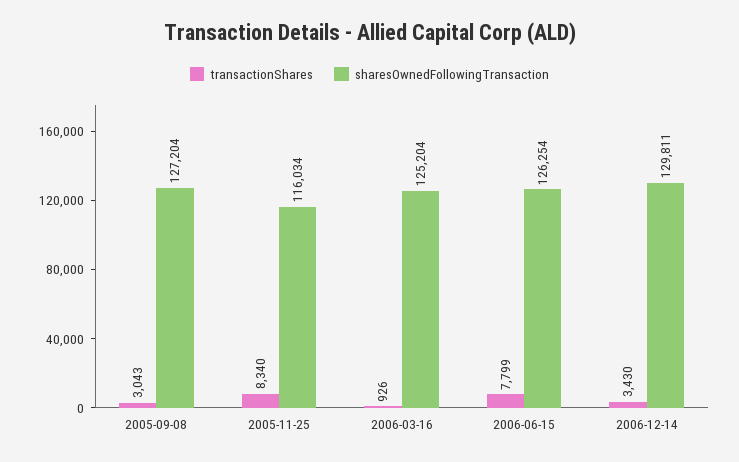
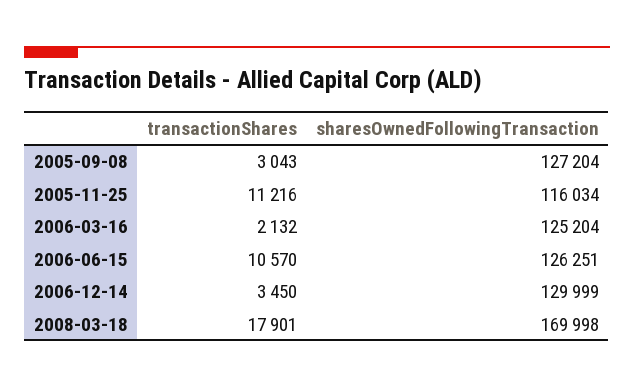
transactionShares, 2005-11-25: 8340 -> 11216
transactionShares, 2006-03-16: 926 -> 2132
transactionShares, 2006-06-15: 7799 -> 10570
sharesOwnedFollowingTransaction, 2006-06-15: 126254 -> 126251
transactionShares, 2006-12-14: 3430 -> 3450
sharesOwnedFollowingTransaction, 2006-12-14: 129811 -> 129999
transactionShares, 2008-03-18: none -> 17901
sharesOwnedFollowingTransaction, 2008-03-18: none -> 169998

